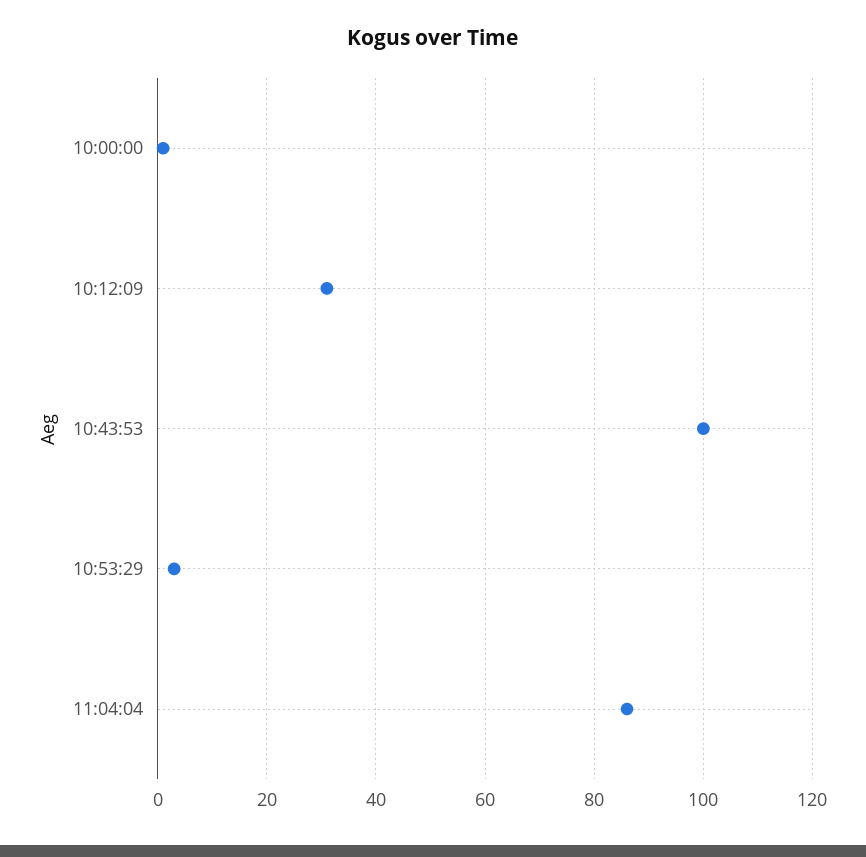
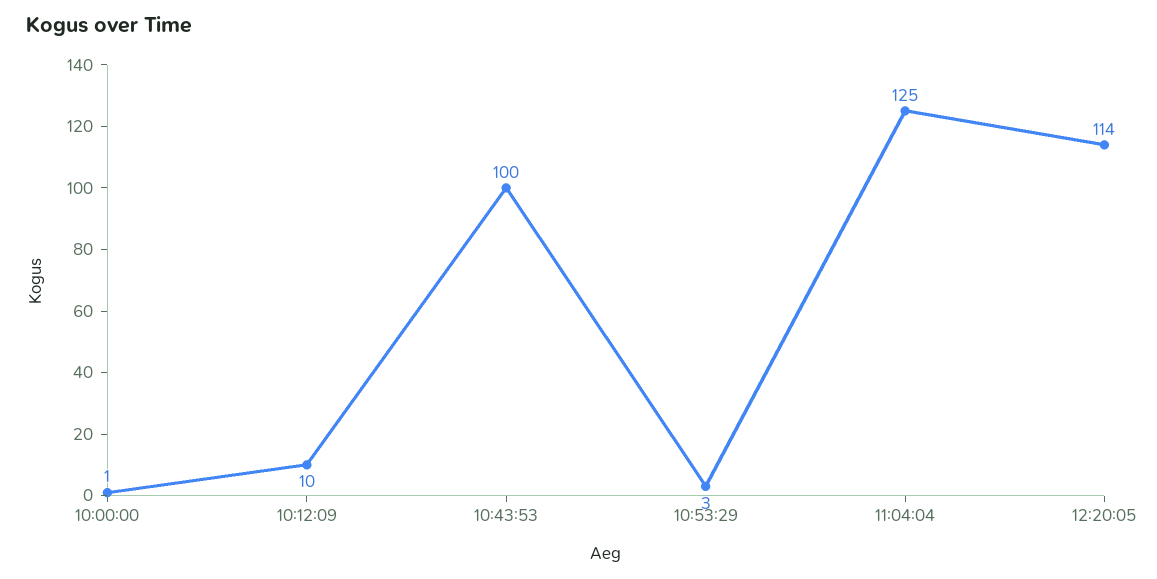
10:12:09: 30 -> 10
11:04:04: 85 -> 125
12:20:05: none -> 114

